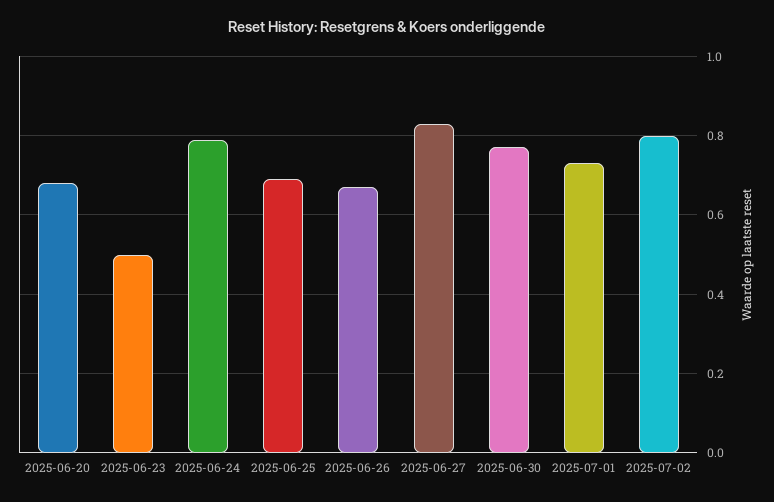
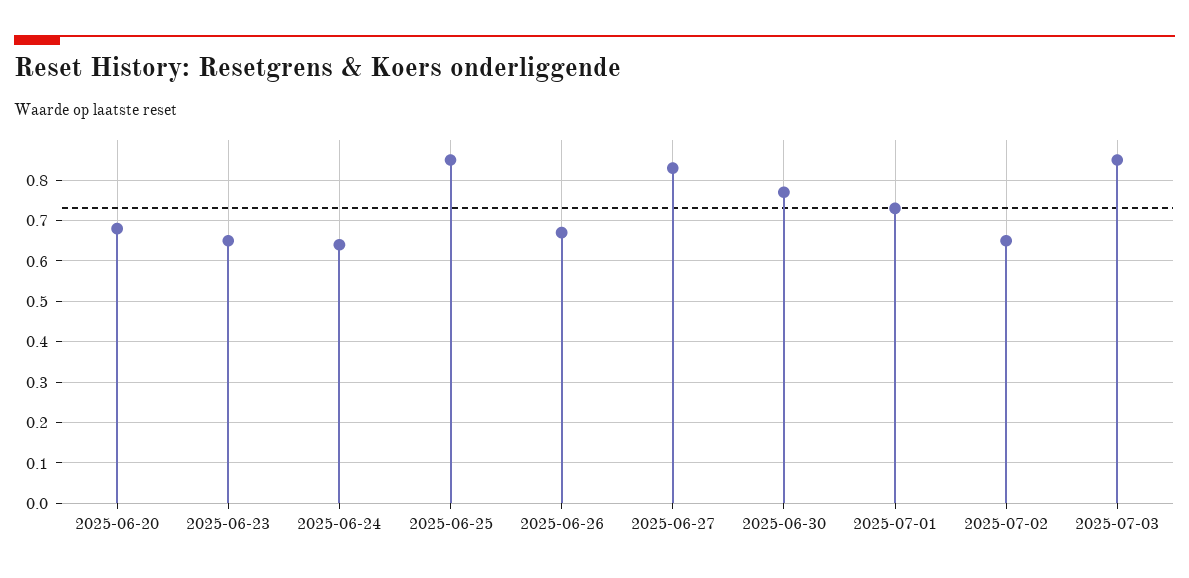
2025-06-23: 0.5 -> 0.65
2025-06-24: 0.8 -> 0.65
2025-06-25: 0.7 -> 0.85
2025-07-02: 0.8 -> 0.65
2025-07-03: none -> 0.85

